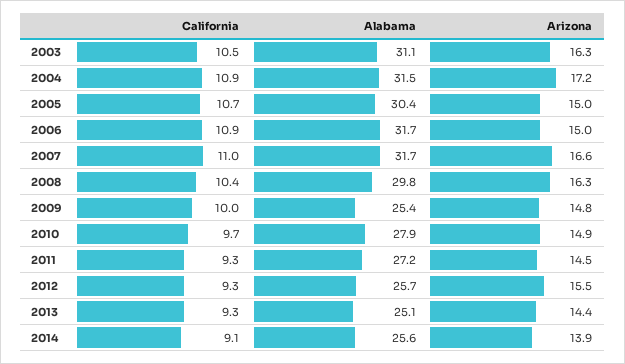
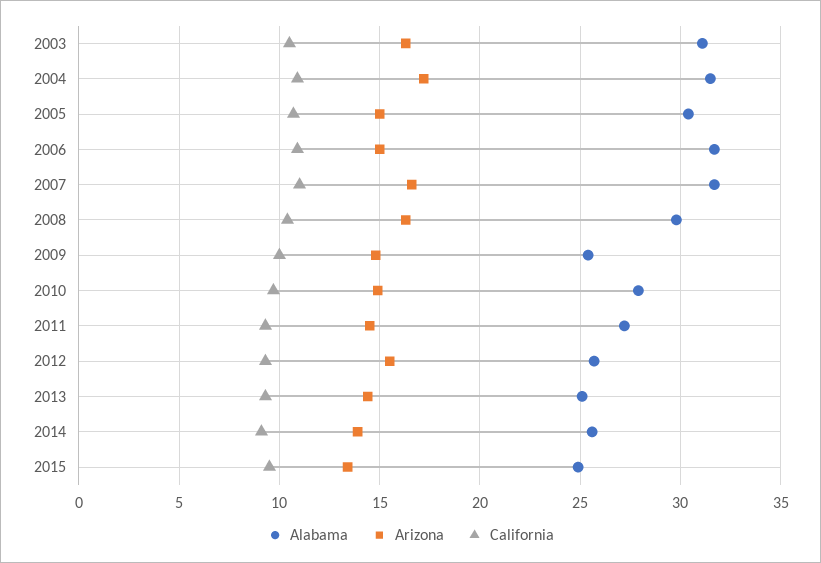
Alabama, 2015: none -> 25
Arizona, 2015: none -> 13.5
California, 2015: none -> 9.5

